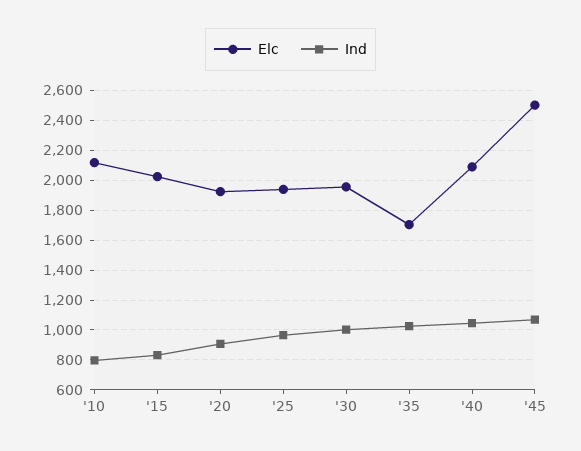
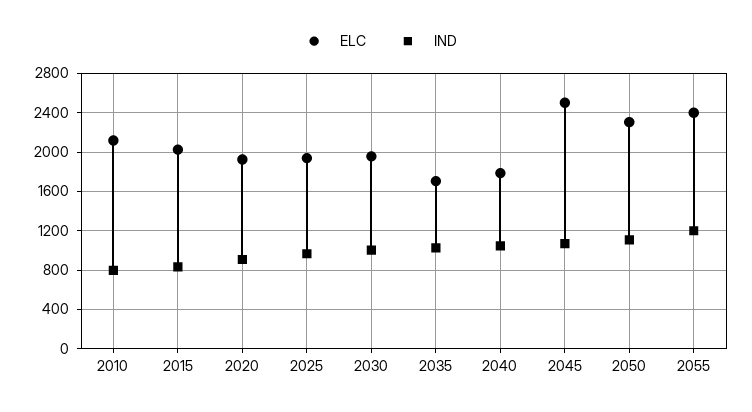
Elc, '40: 2100 -> 1800
Elc, 2050: none -> 2300
Ind, 2050: none -> 1100
Elc, 2055: none -> 2400
Ind, 2055: none -> 1200

